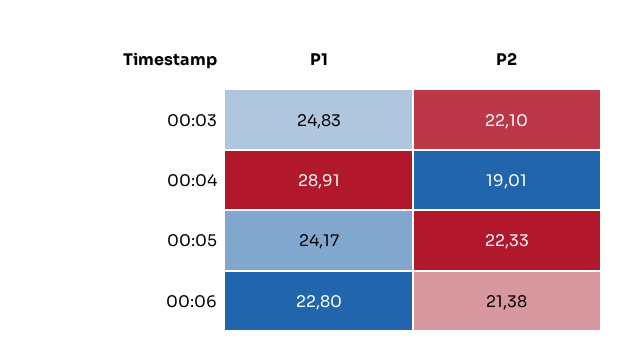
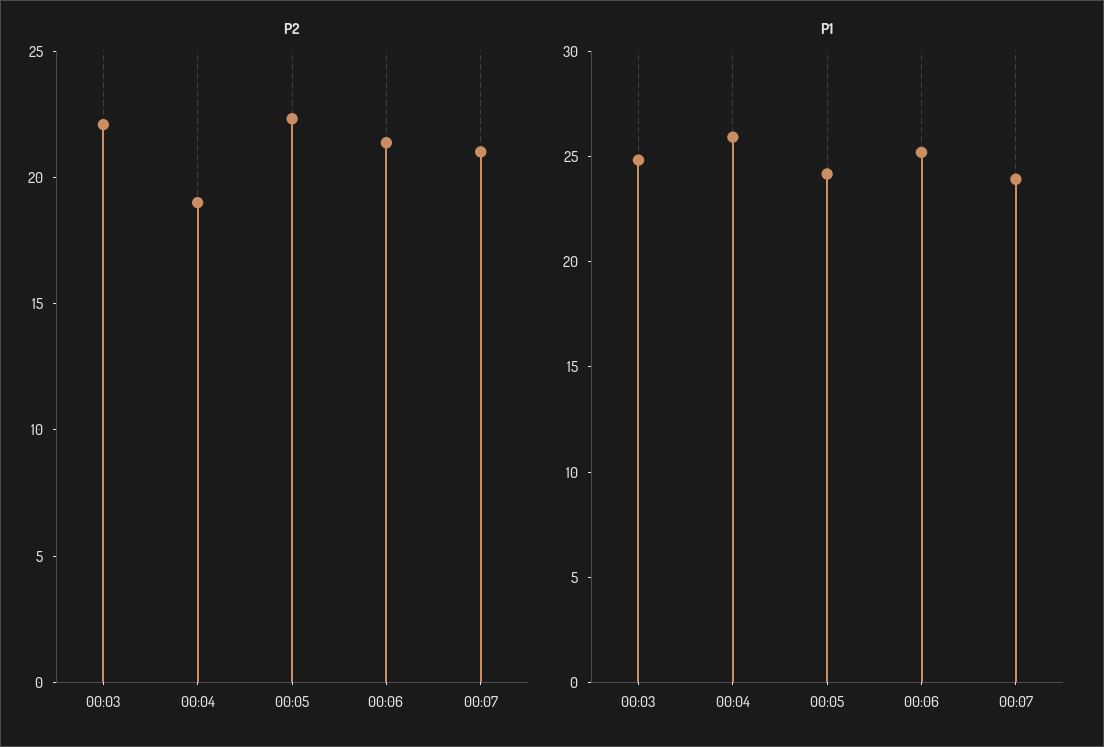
P1, 00:04: 28.91 -> 26
P1, 00:06: 22.8 -> 25
P2, 00:07: none -> 21
P1, 00:07: none -> 24

